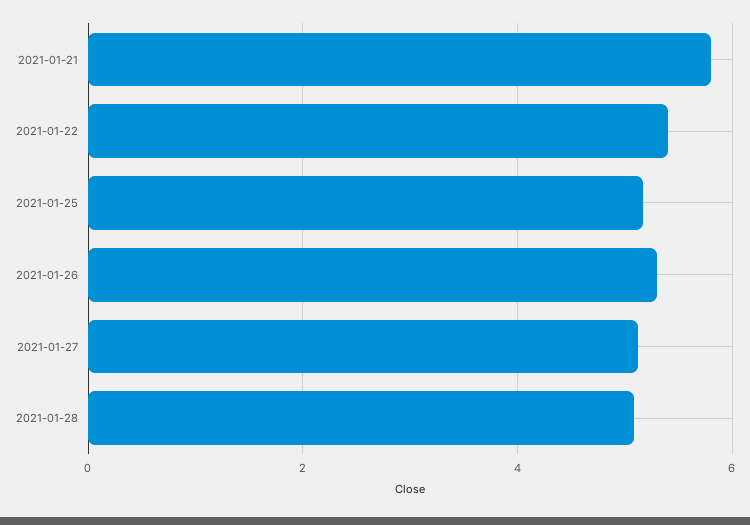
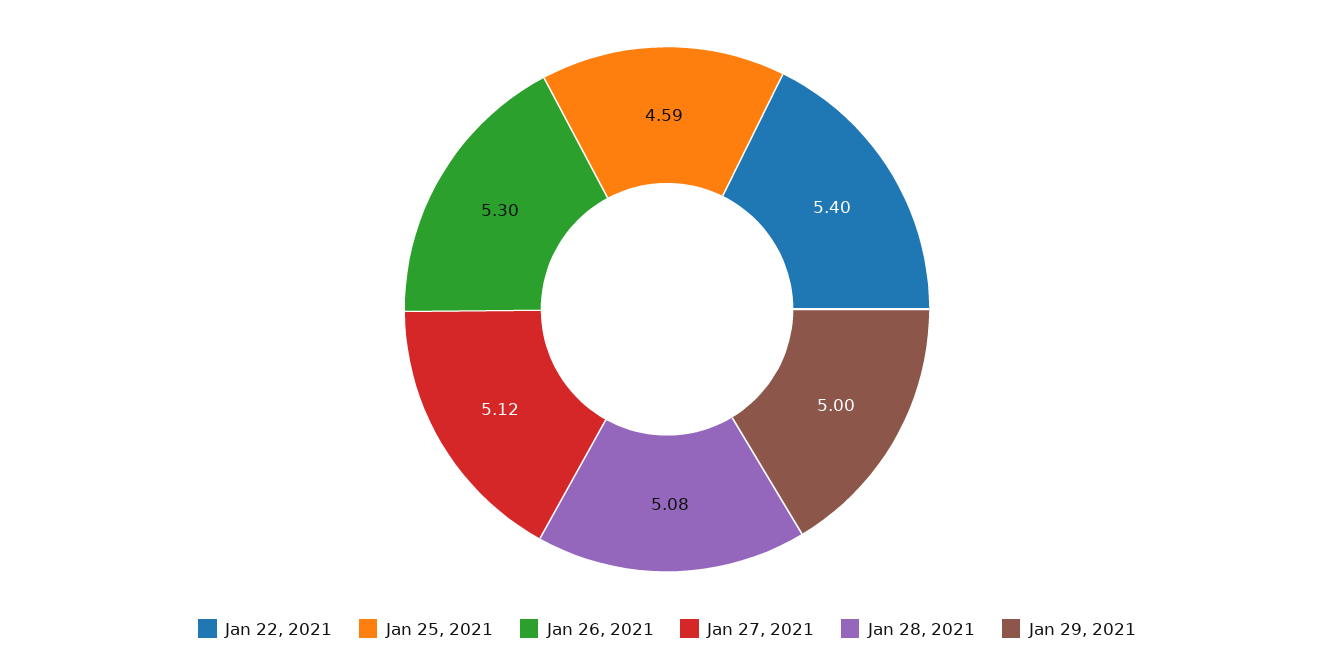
2021-01-21: 5.8 -> none
2021-01-25: 5.2 -> 4.59
Jan 29, 2021: none -> 5

